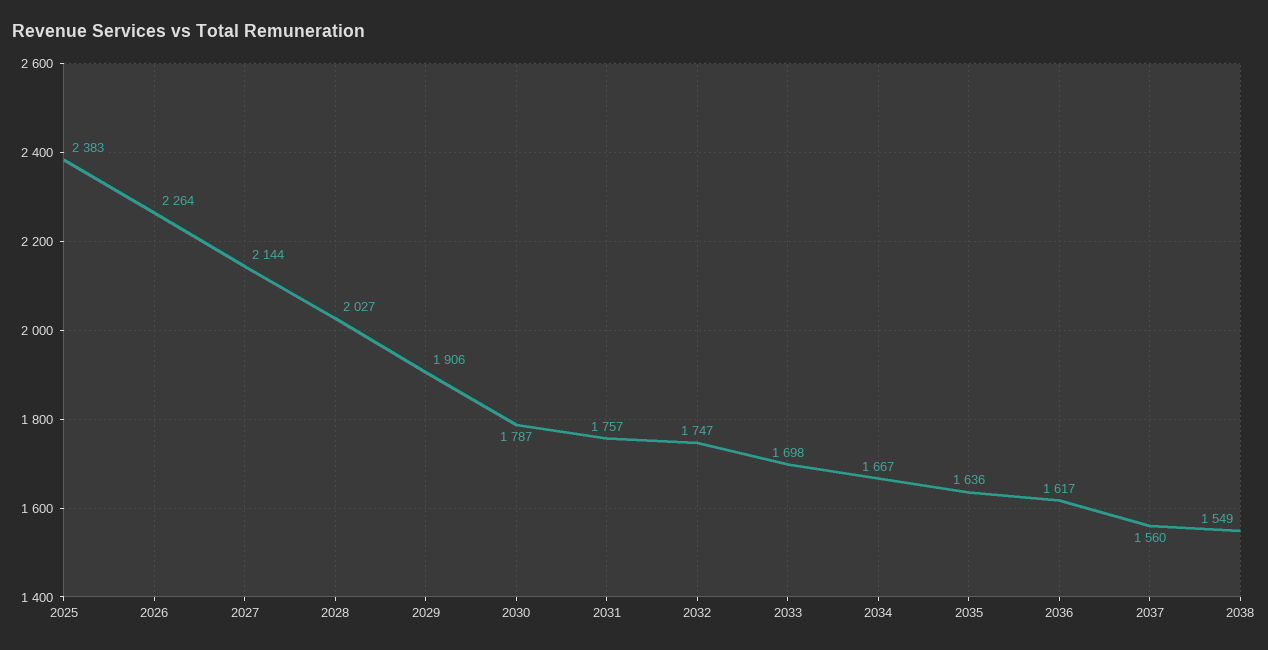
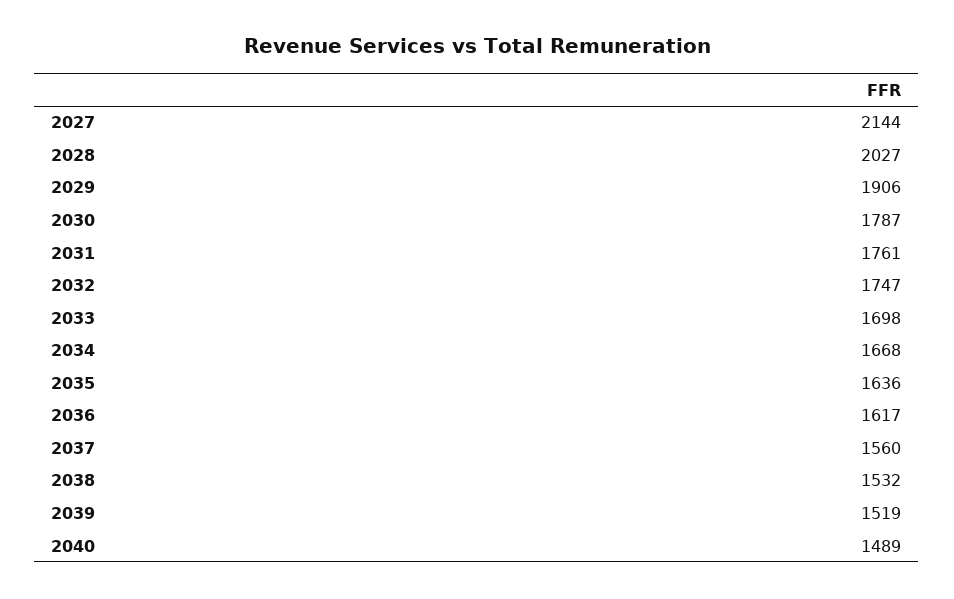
2025: 2383 -> none
2026: 2264 -> none
2031: 1757 -> 1761
2034: 1667 -> 1668
2038: 1549 -> 1532
2039: none -> 1519
2040: none -> 1489

